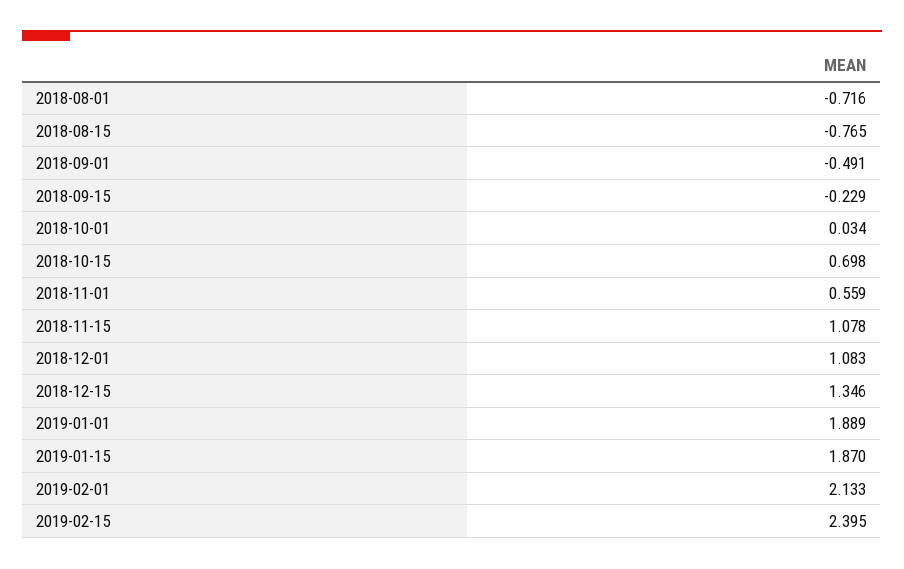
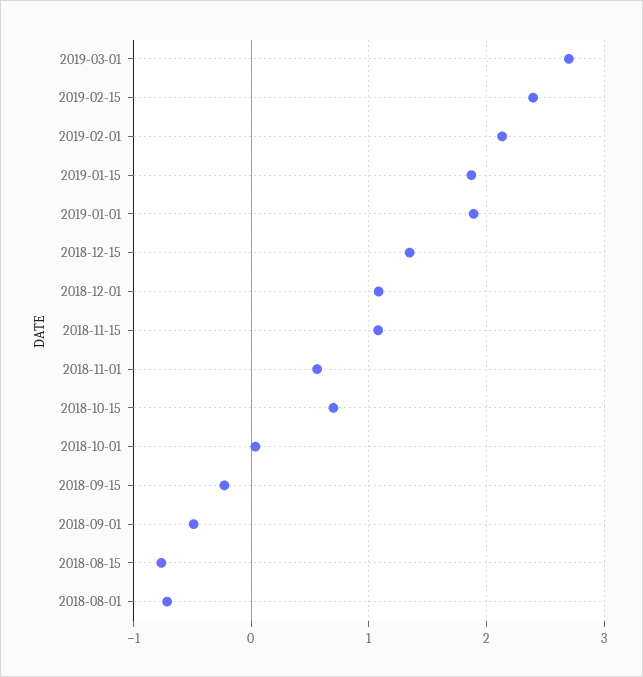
2019-03-01: none -> 2.7

